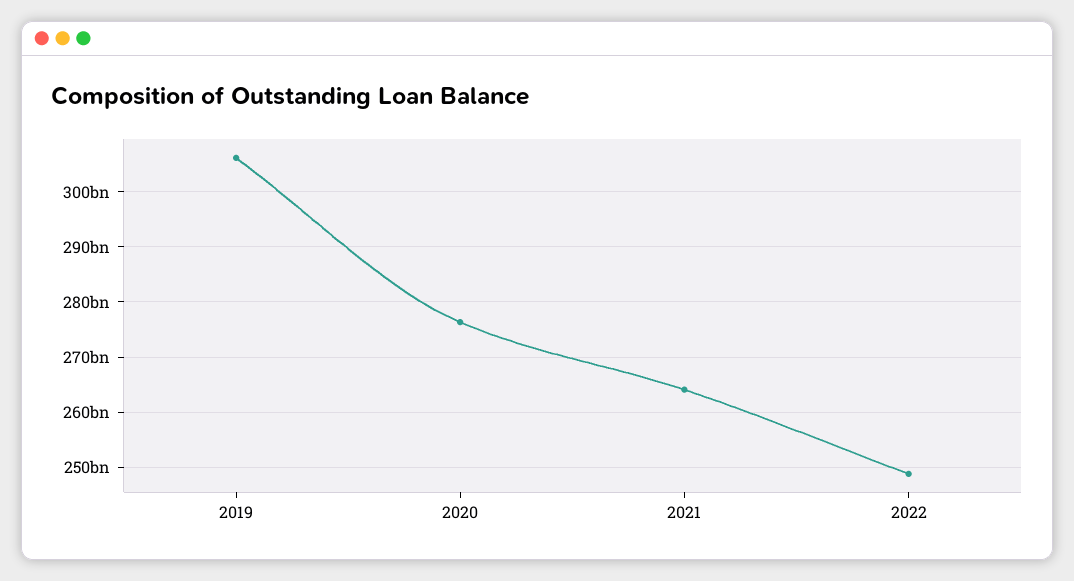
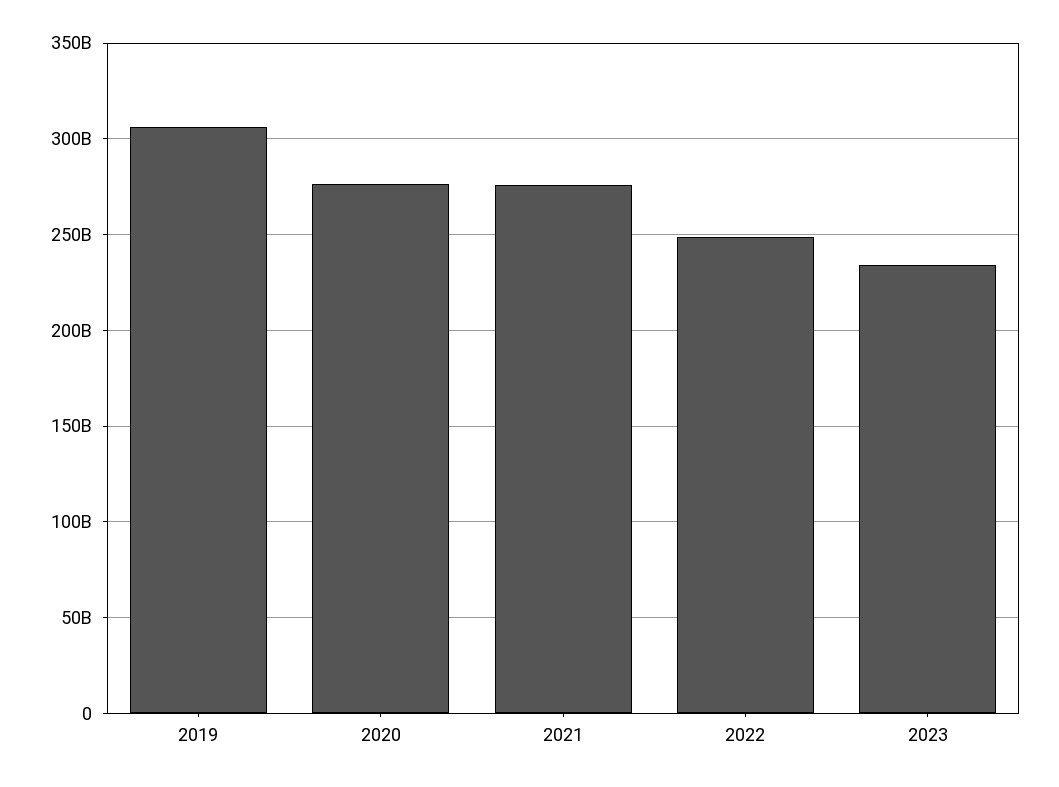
2021: 264000000000 -> 275000000000
2023: none -> 235000000000

